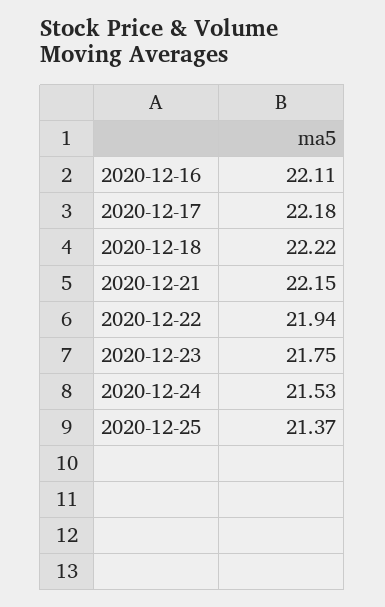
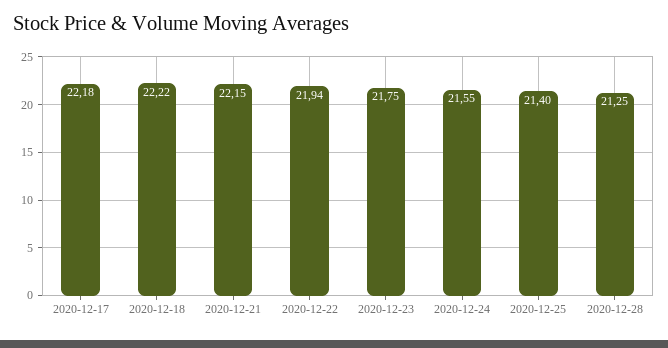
2020-12-16: 22.11 -> none
2020-12-24: 21.53 -> 21.55
2020-12-25: 21.37 -> 21.4
2020-12-28: none -> 21.25

